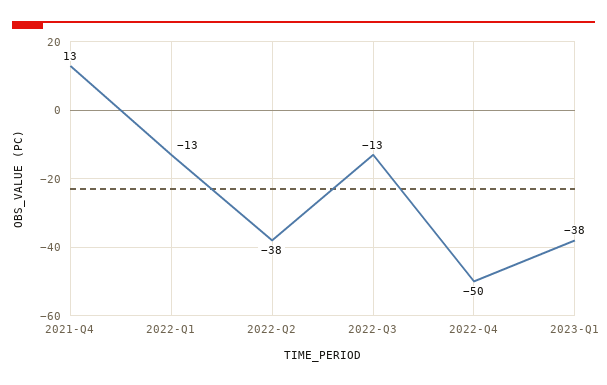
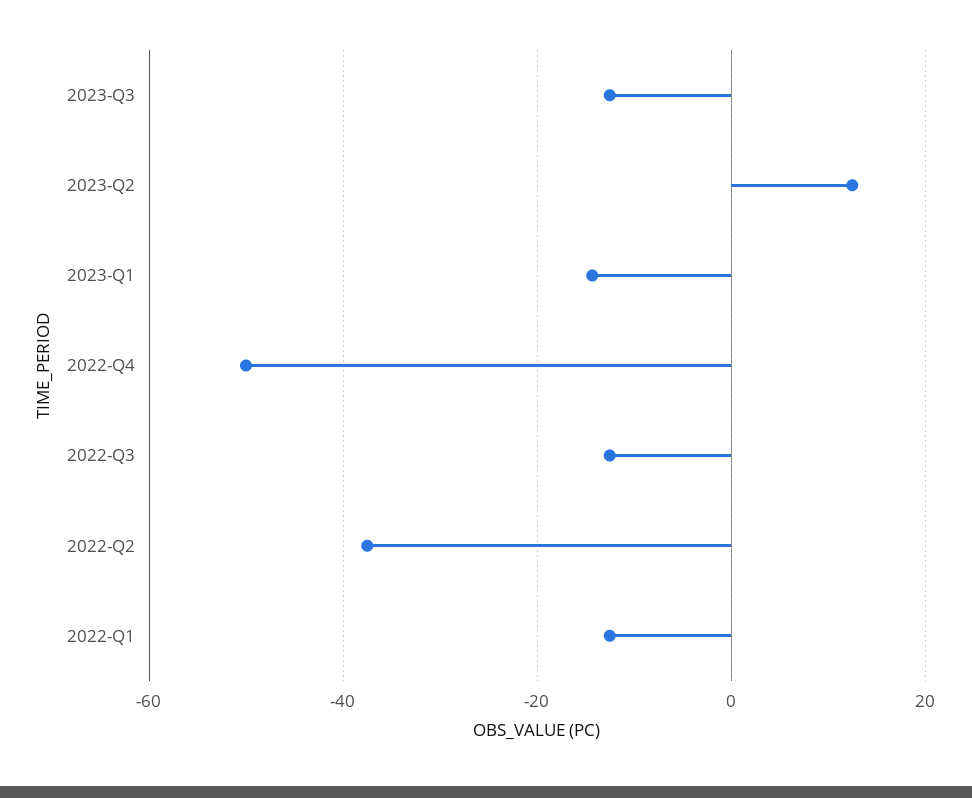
2021-Q4: 13 -> none
2023-Q1: -38 -> -14
2023-Q3: none -> -12
2023-Q2: none -> 12

